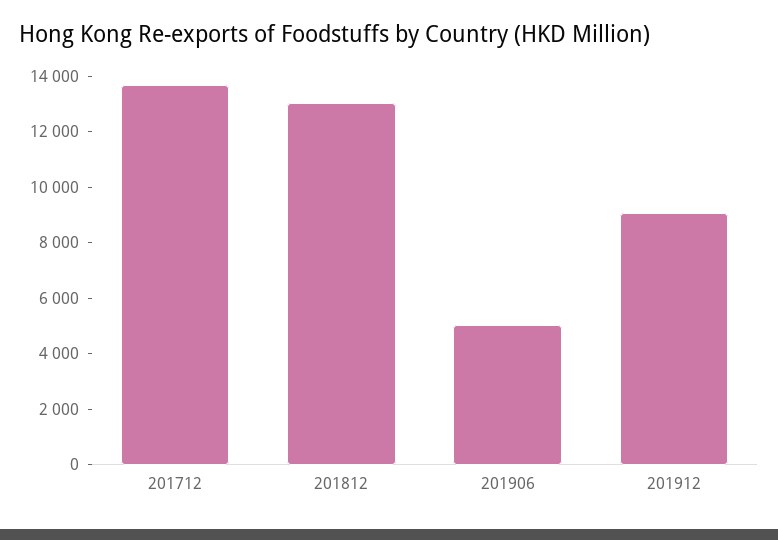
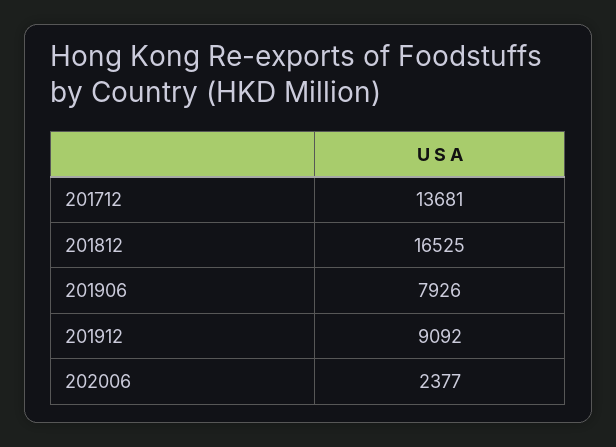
201812: 13000 -> 16525
201906: 5000 -> 7926
202006: none -> 2377

